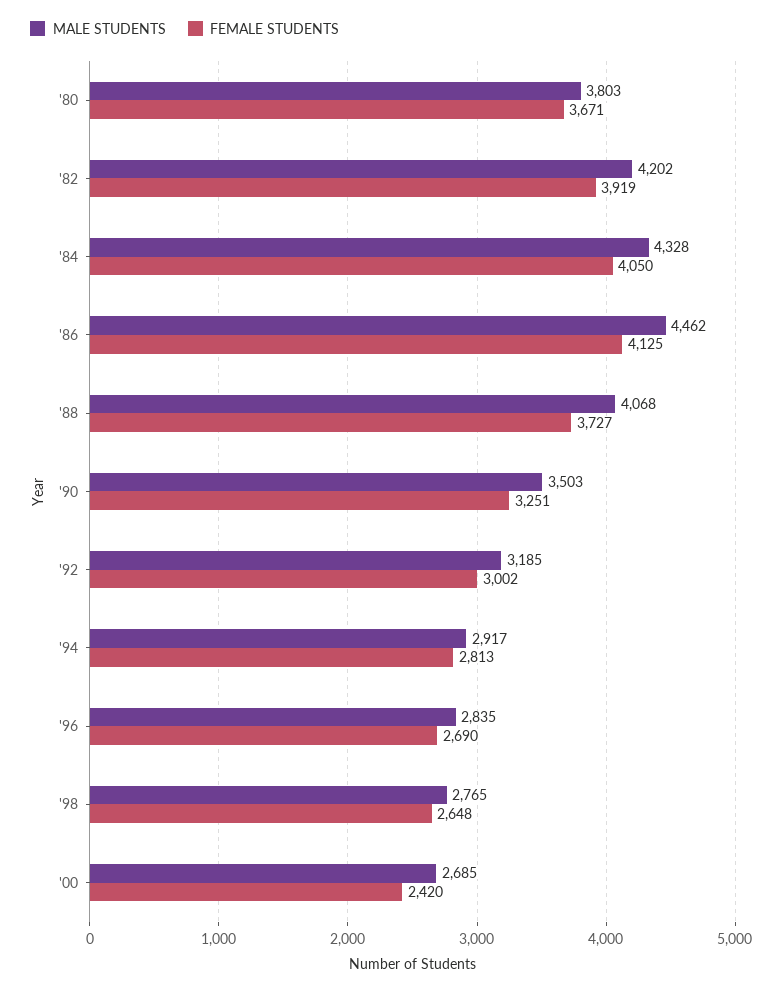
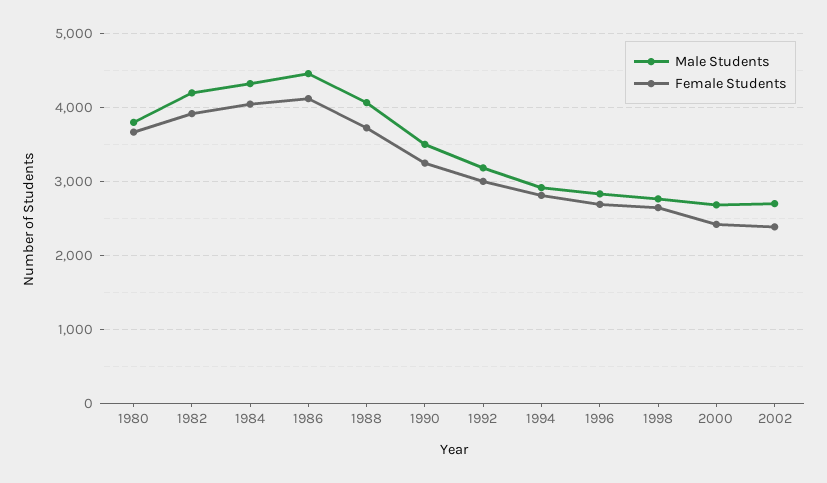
MALE STUDENTS, 2002: none -> 2700
FEMALE STUDENTS, 2002: none -> 2400

